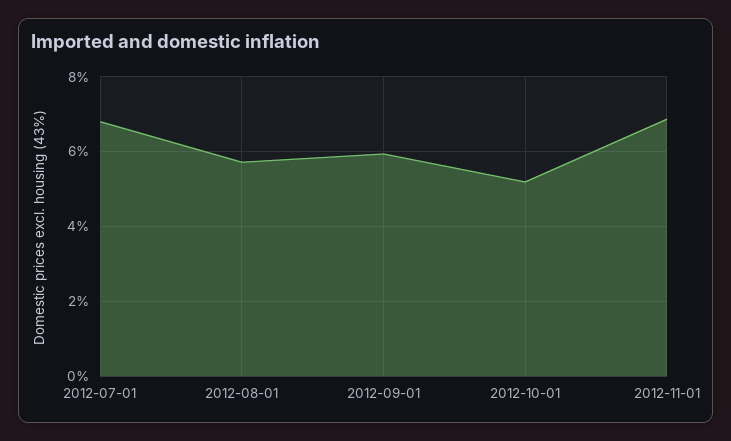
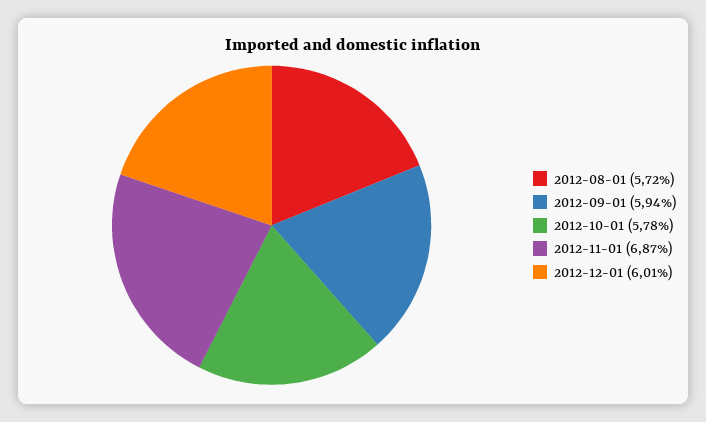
2012-07-01: 6.8 -> none
2012-10-01: 5.2 -> 5.78
2012-12-01: none -> 6.01

